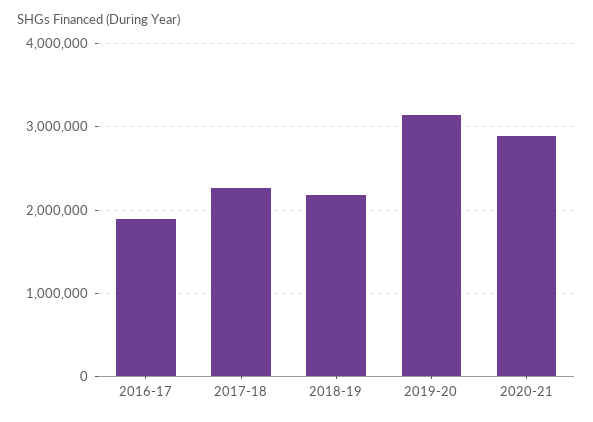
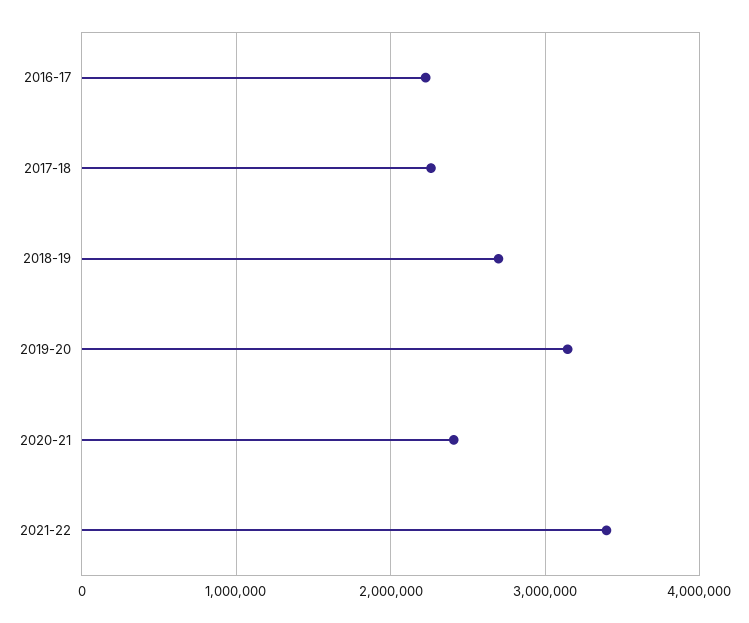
2016-17: 1900000 -> 2200000
2018-19: 2200000 -> 2700000
2020-21: 2900000 -> 2400000
2021-22: none -> 3400000

